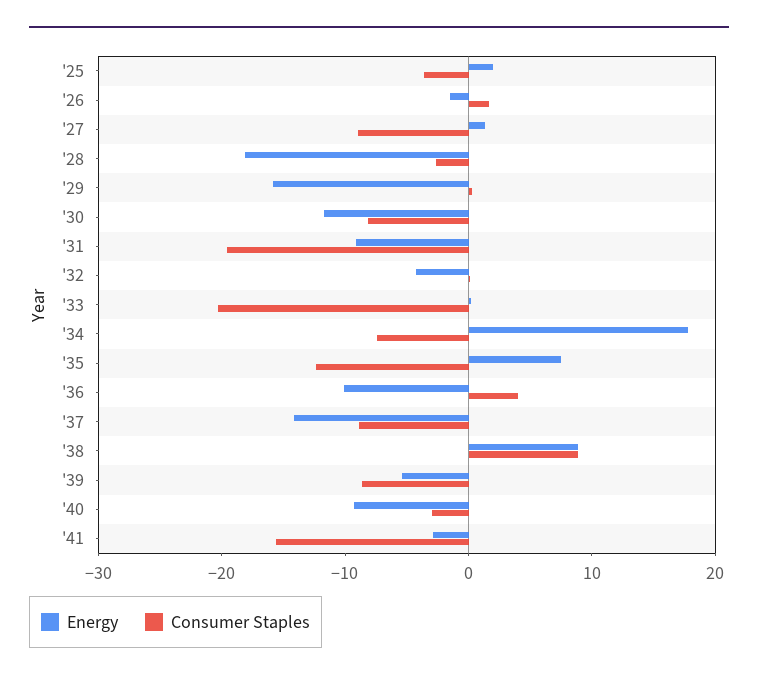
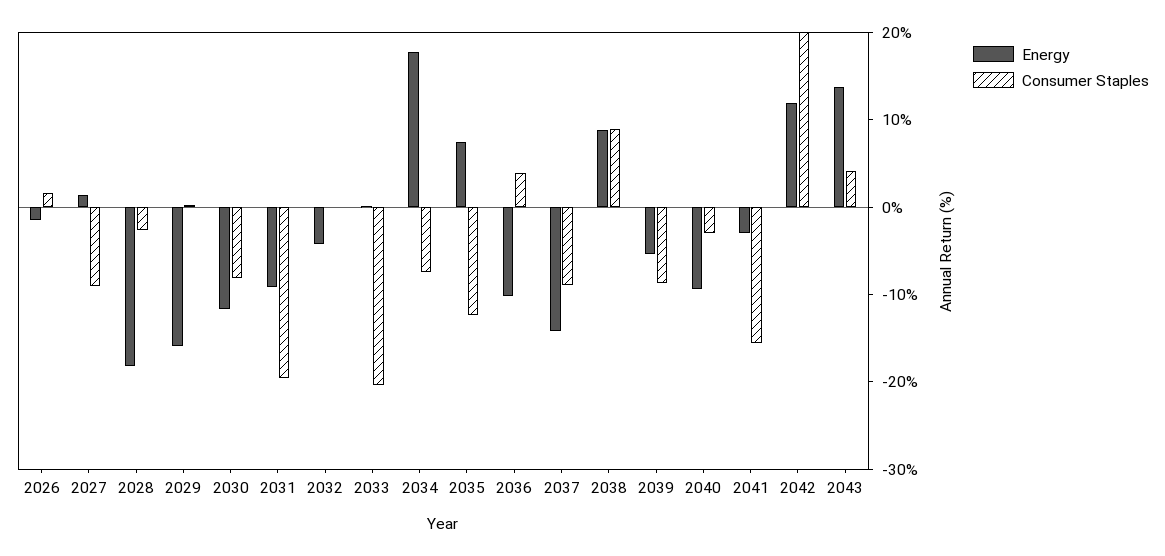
Energy, '25: 2 -> none
Consumer Staples, '25: -4 -> none
Energy, 2042: none -> 12
Consumer Staples, 2042: none -> 20
Energy, 2043: none -> 14
Consumer Staples, 2043: none -> 4

